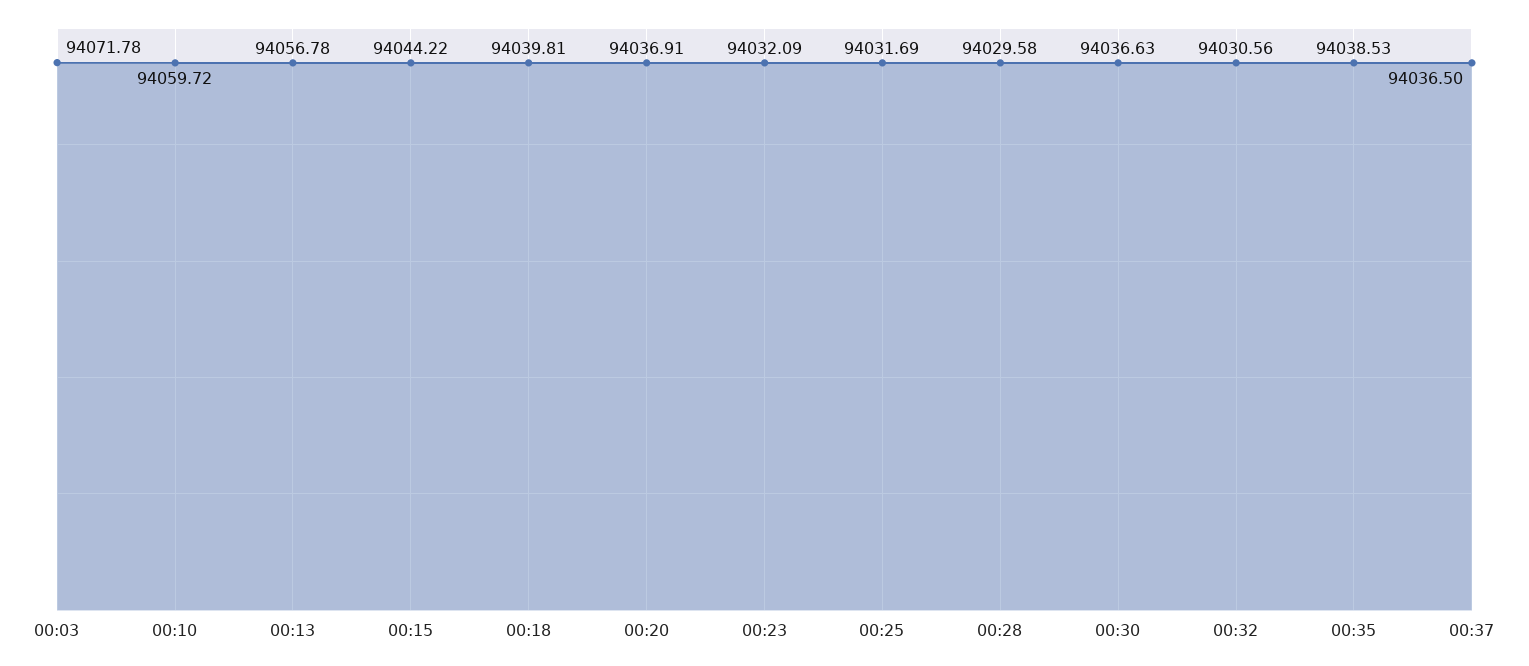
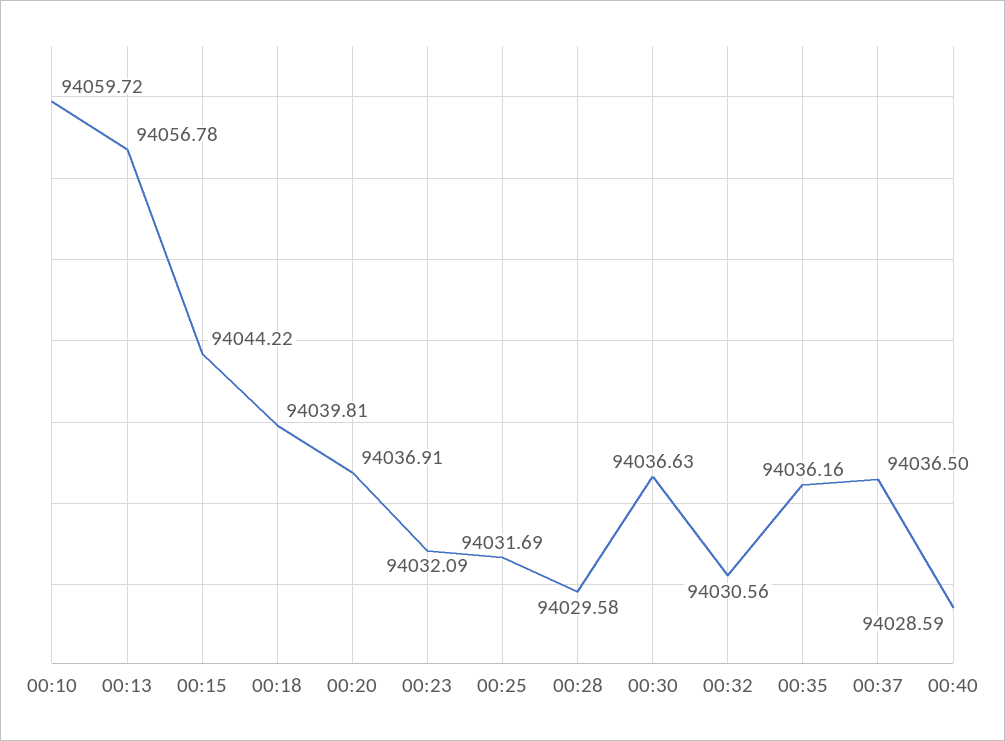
00:03: 94071.78 -> none
00:35: 94038.53 -> 94036.16
00:40: none -> 94028.59

